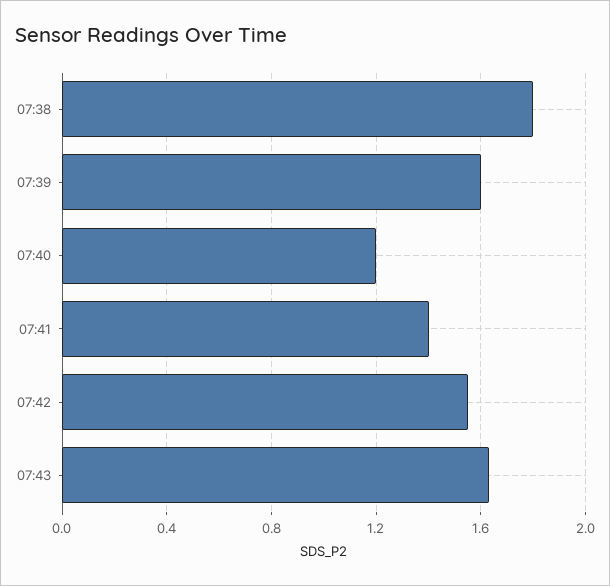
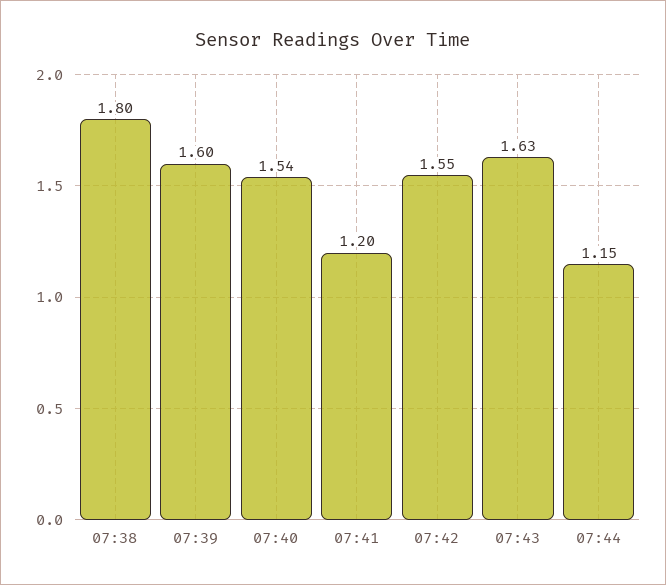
07:40: 1.2 -> 1.54
07:41: 1.4 -> 1.2
07:44: none -> 1.15

